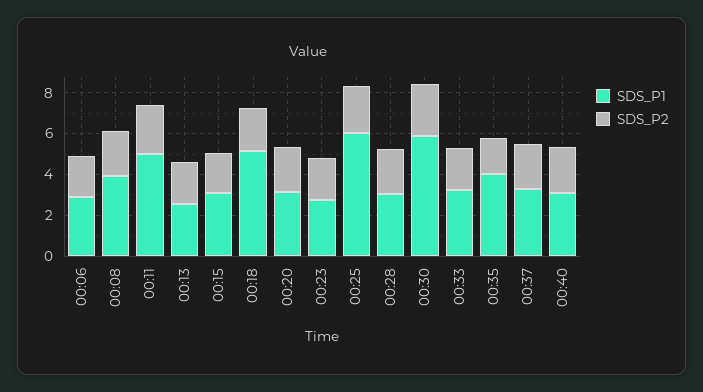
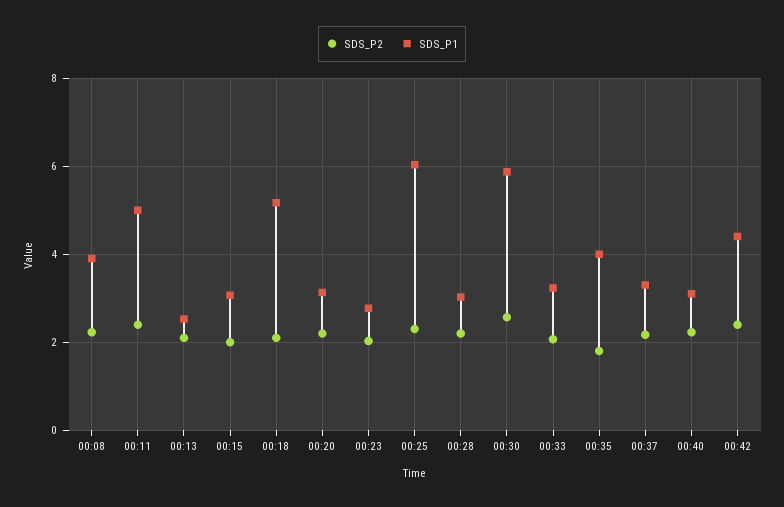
SDS_P1, 00:06: 3 -> none
SDS_P2, 00:06: 2 -> none
SDS_P2, 00:42: none -> 2.4
SDS_P1, 00:42: none -> 4.4

